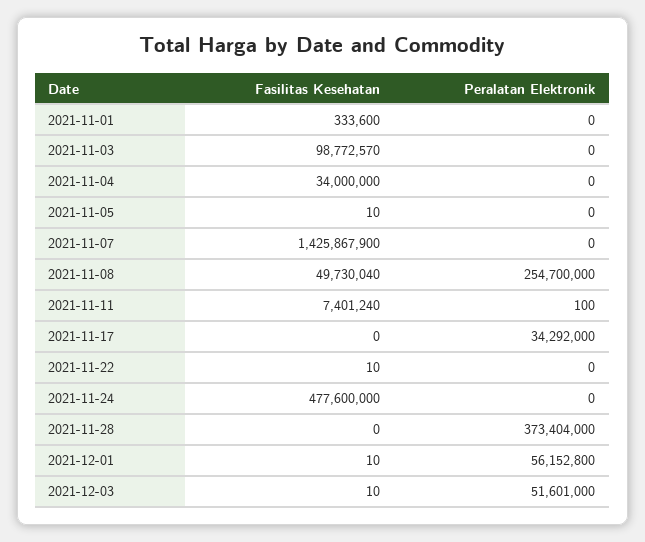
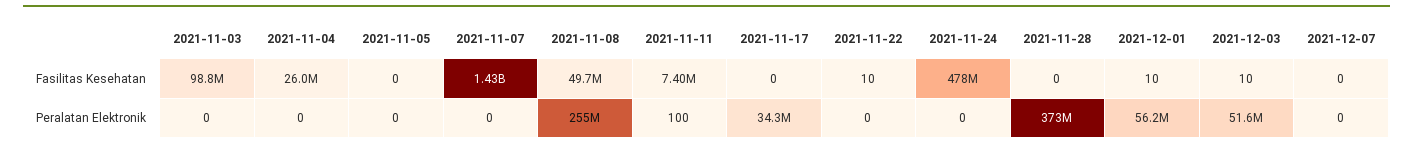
Fasilitas Kesehatan, 2021-11-01: 333600 -> none
Peralatan Elektronik, 2021-11-01: 0 -> none
Fasilitas Kesehatan, 2021-11-04: 34000000 -> 26000000
Fasilitas Kesehatan, 2021-11-05: 10 -> 0
Fasilitas Kesehatan, 2021-12-07: none -> 0
Peralatan Elektronik, 2021-12-07: none -> 0

